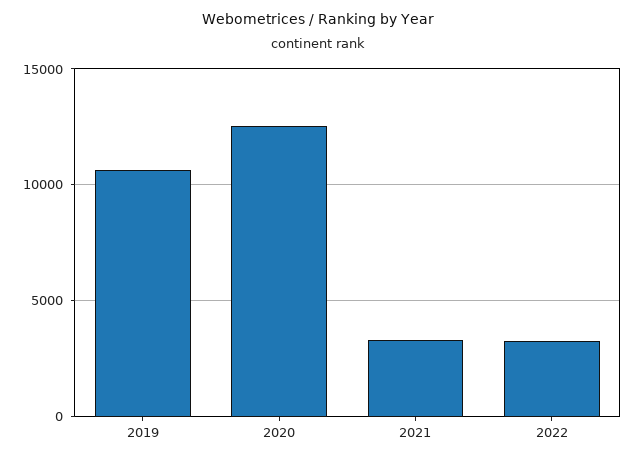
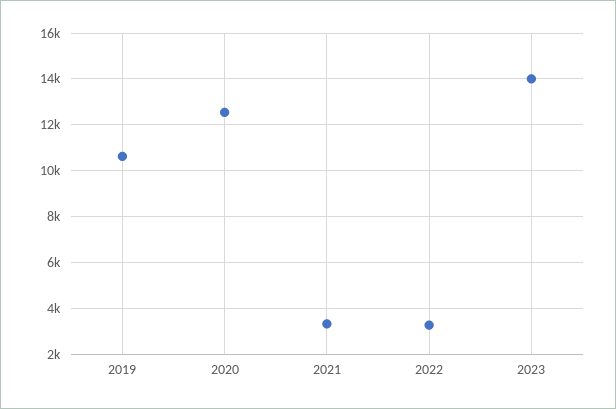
2023: none -> 14000

